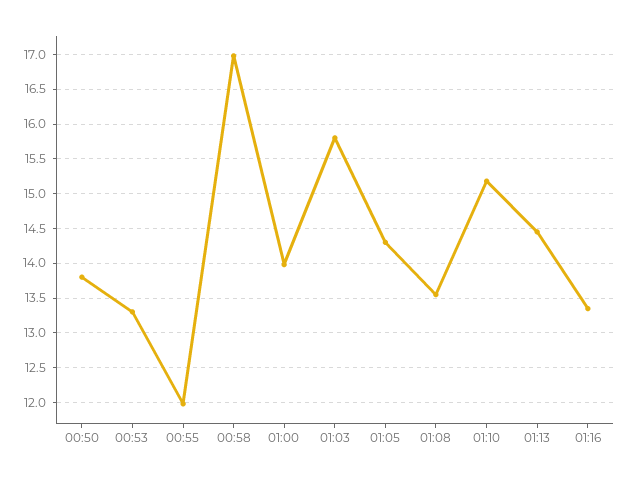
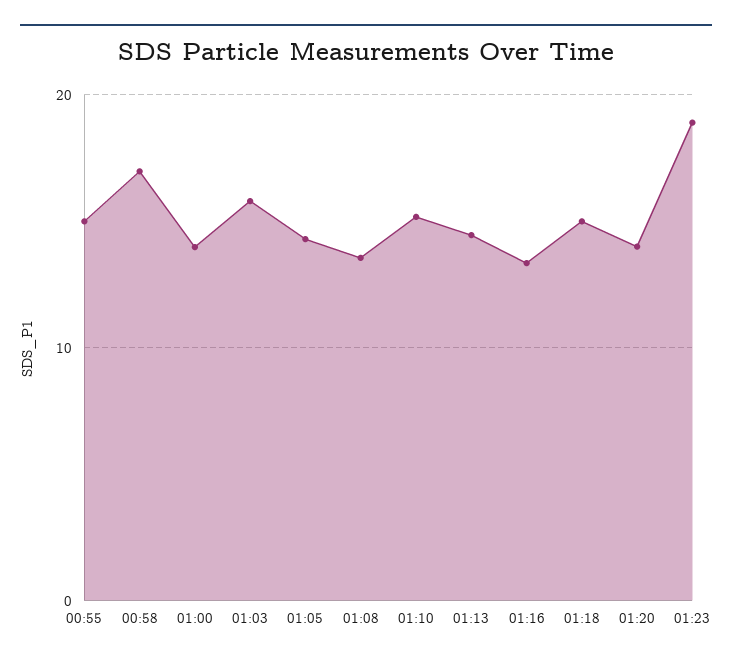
00:50: 13.8 -> none
00:53: 13.3 -> none
00:55: 12 -> 15
01:18: none -> 15
01:20: none -> 14
01:23: none -> 19

